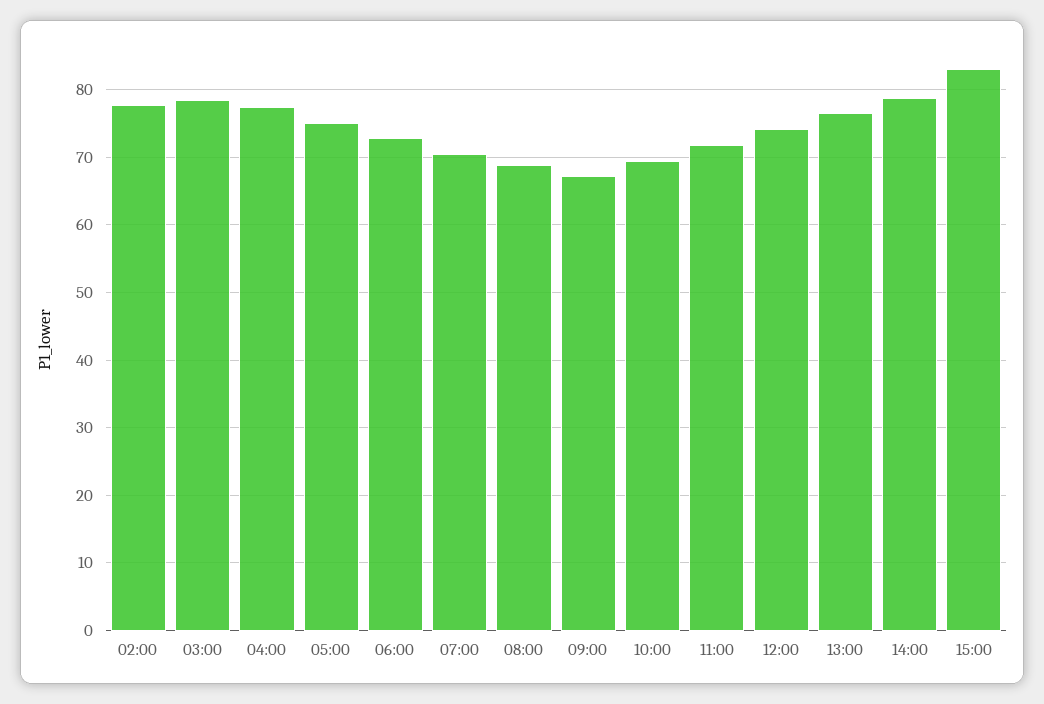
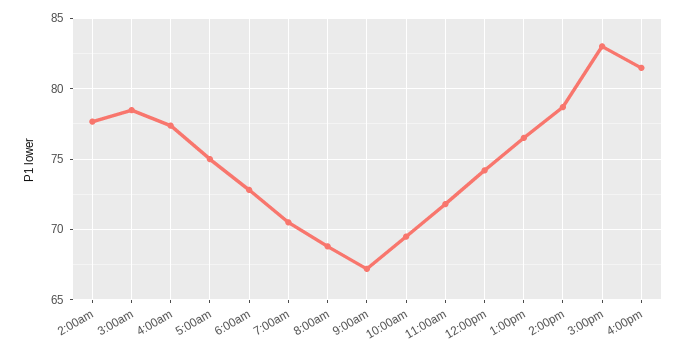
4:00pm: none -> 81.5

